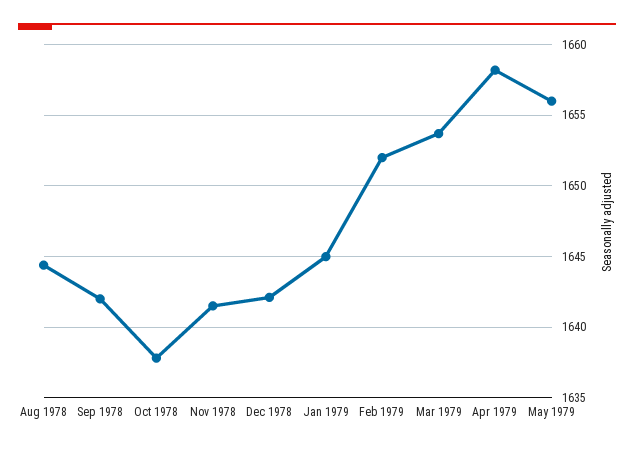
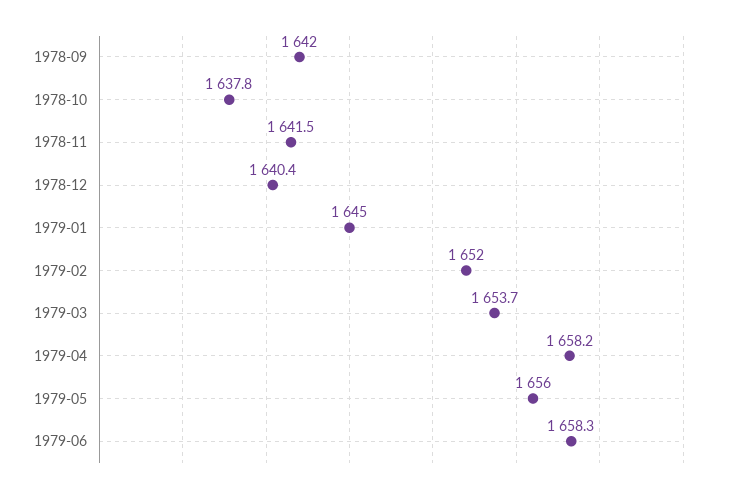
Aug 1978: 1644.5 -> none
Dec 1978: 1642 -> 1640.4
1979-06: none -> 1658.3

